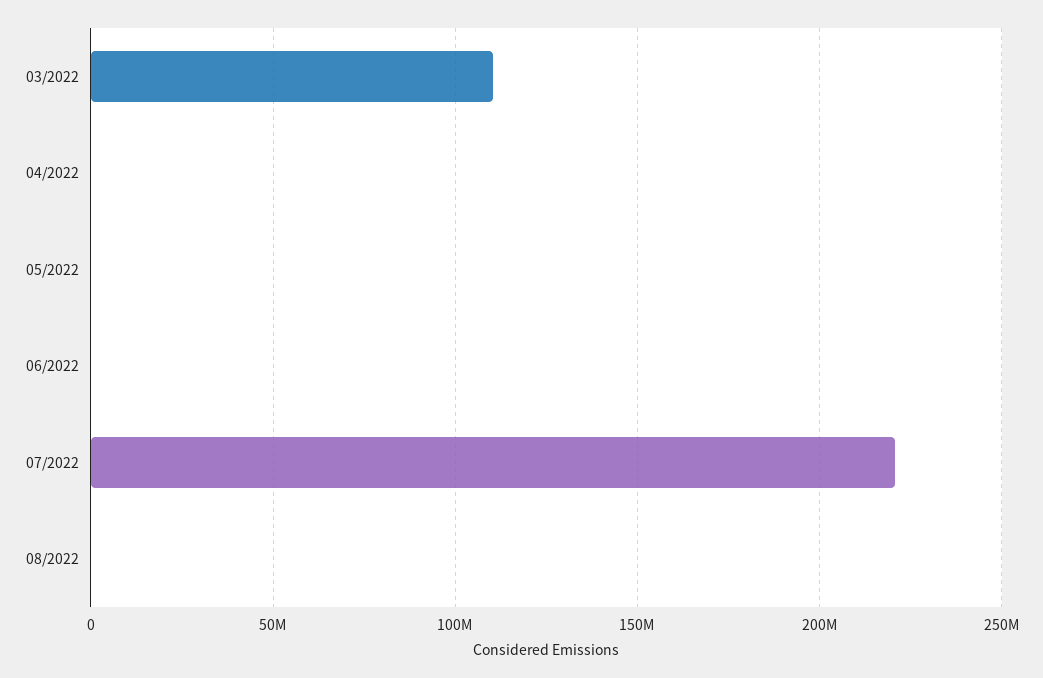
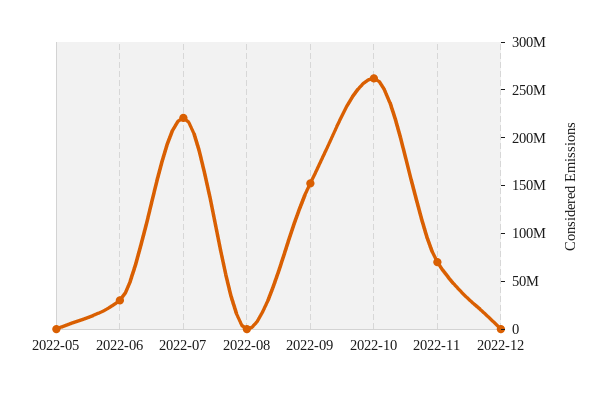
03/2022: 110000000 -> none
04/2022: 0 -> none
06/2022: 0 -> 30000000
2022-09: none -> 150000000
2022-10: none -> 260000000
2022-11: none -> 70000000
2022-12: none -> 0

